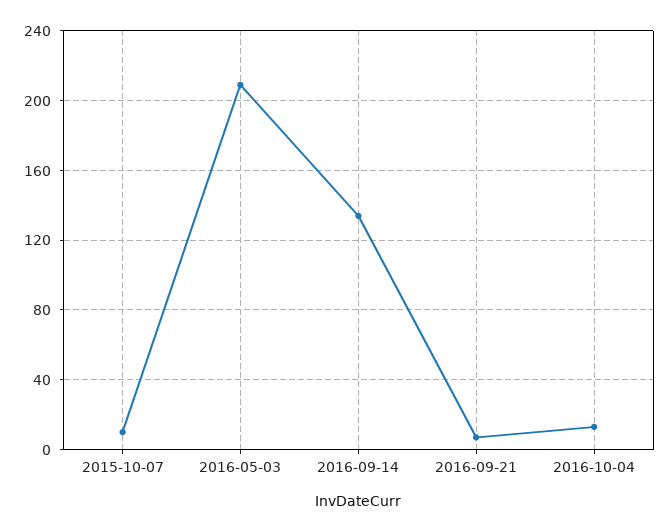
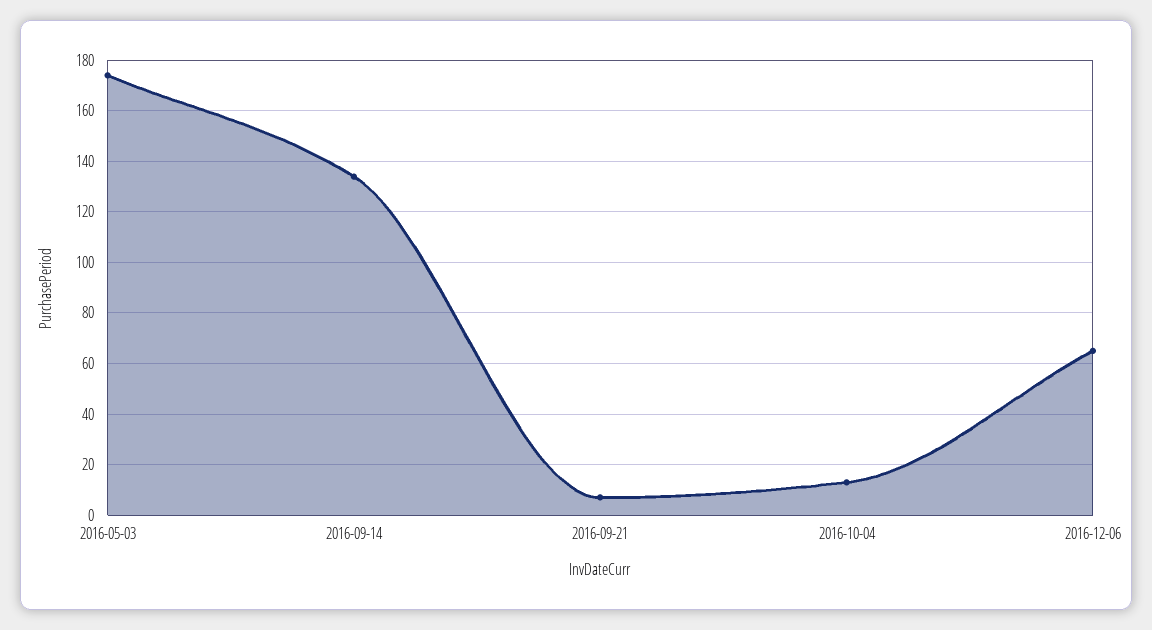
2015-10-07: 10 -> none
2016-05-03: 210 -> 175
2016-12-06: none -> 65

